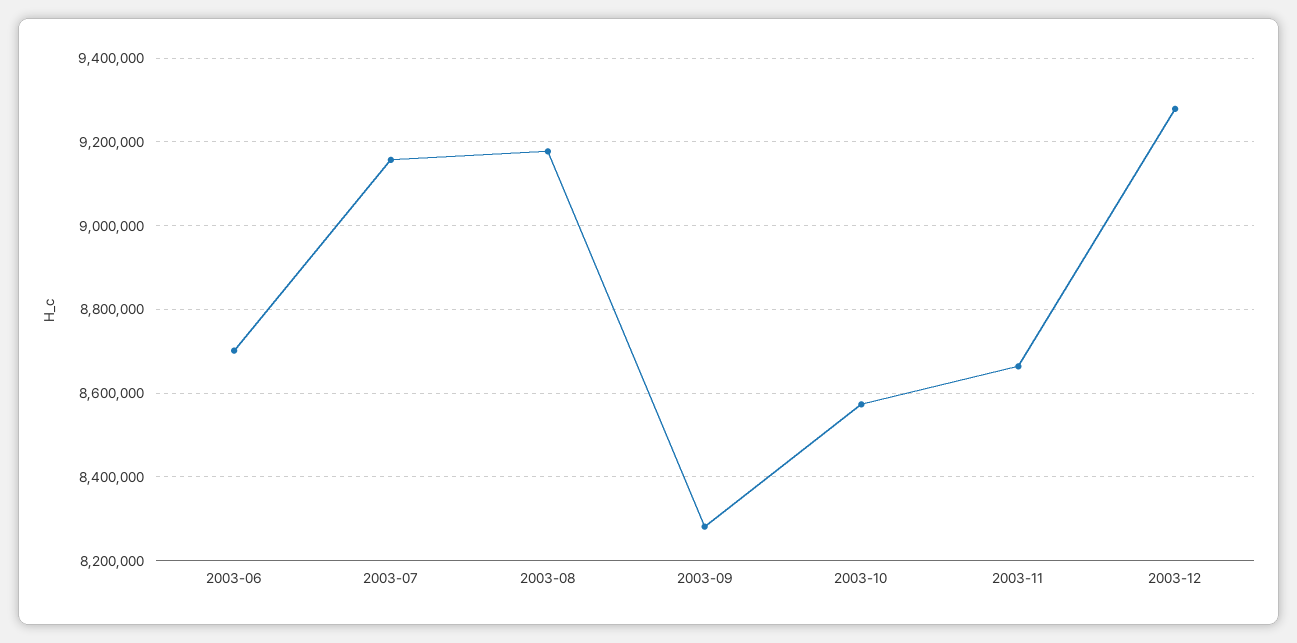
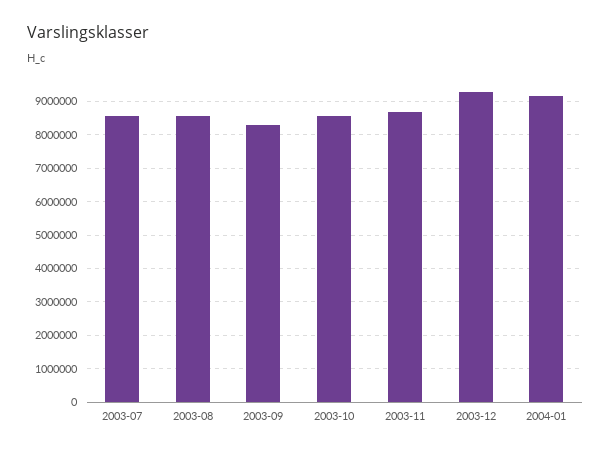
2003-06: 8700000 -> none
2003-07: 9160000 -> 8600000
2003-08: 9180000 -> 8600000
2004-01: none -> 9200000

